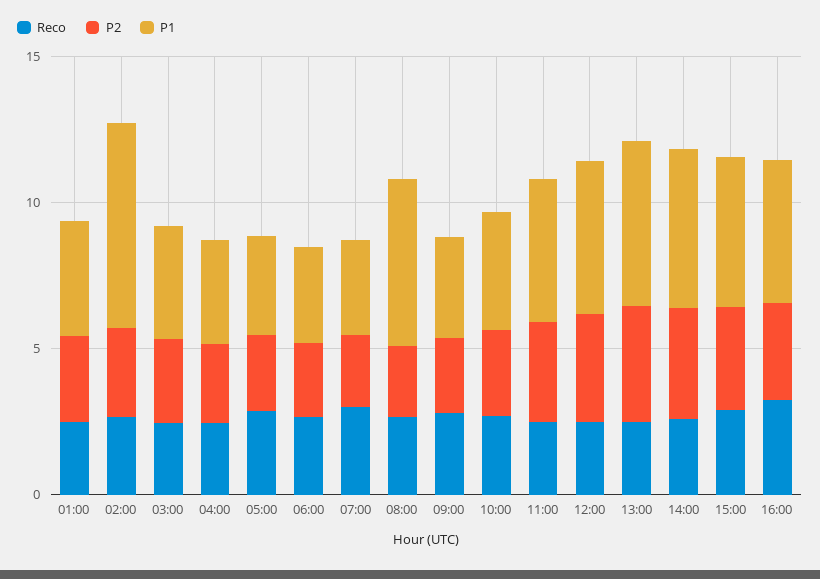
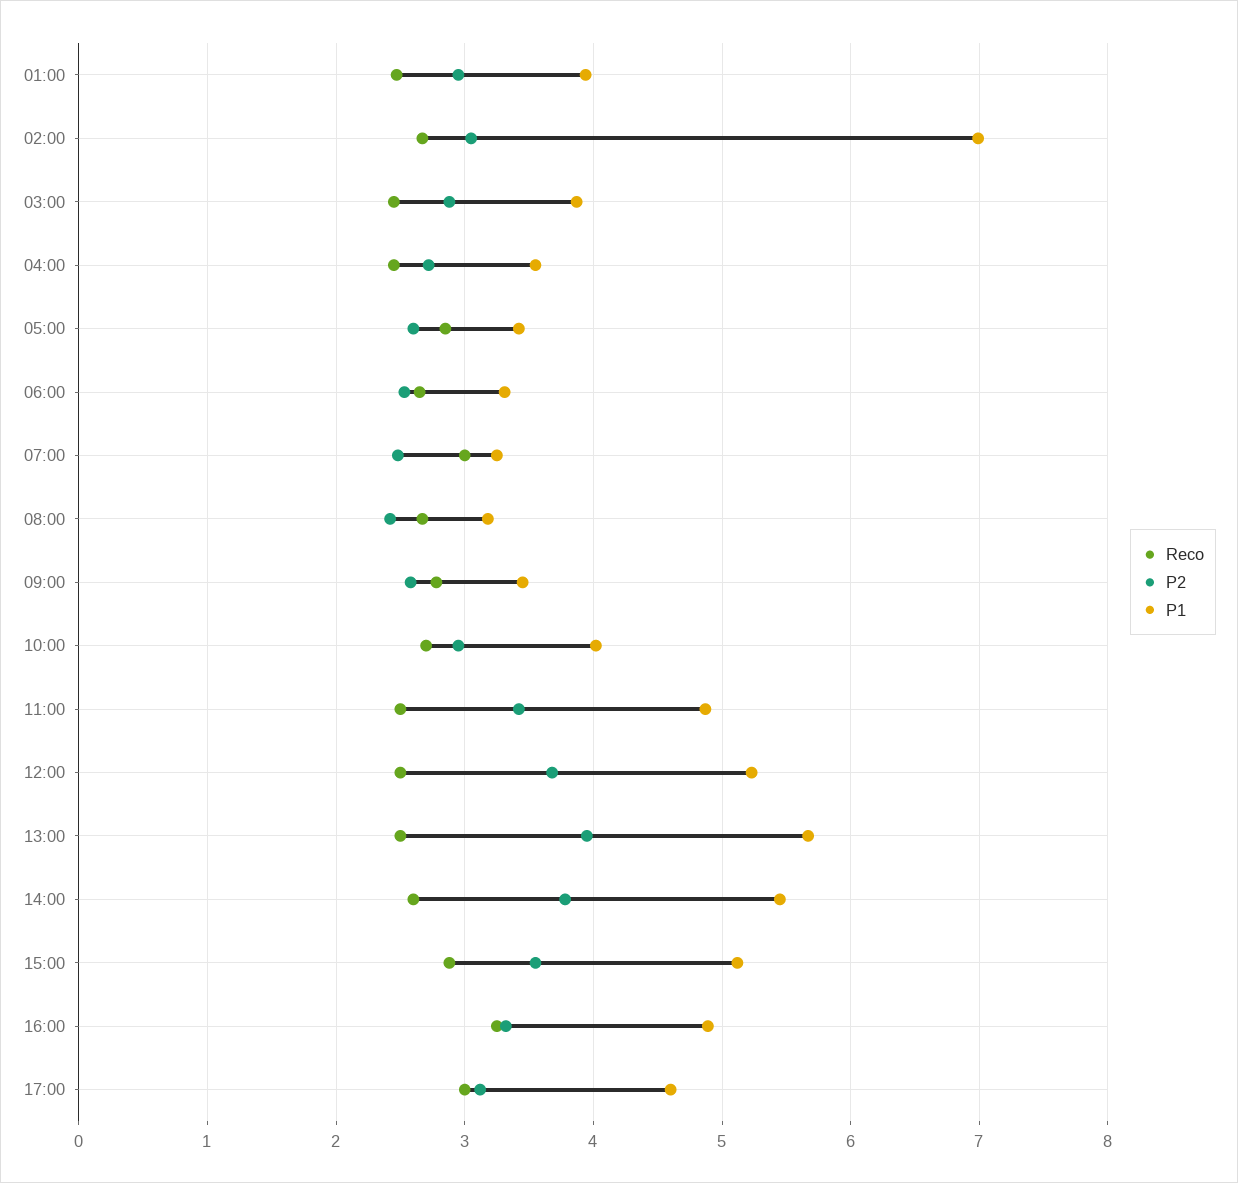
P1, 08:00: 6 -> 3.2
Reco, 17:00: none -> 3
P2, 17:00: none -> 3.1
P1, 17:00: none -> 4.6

